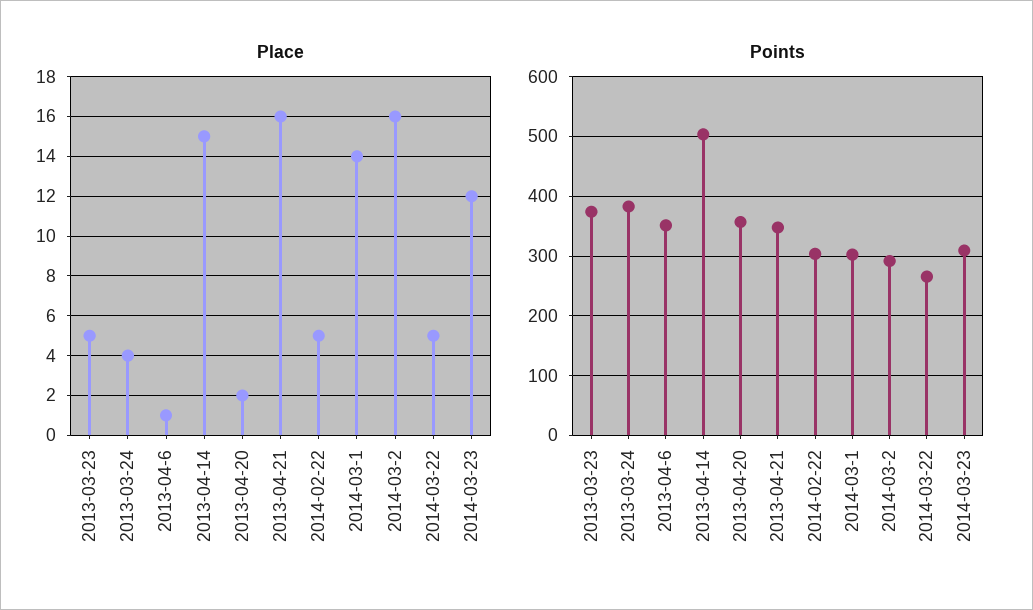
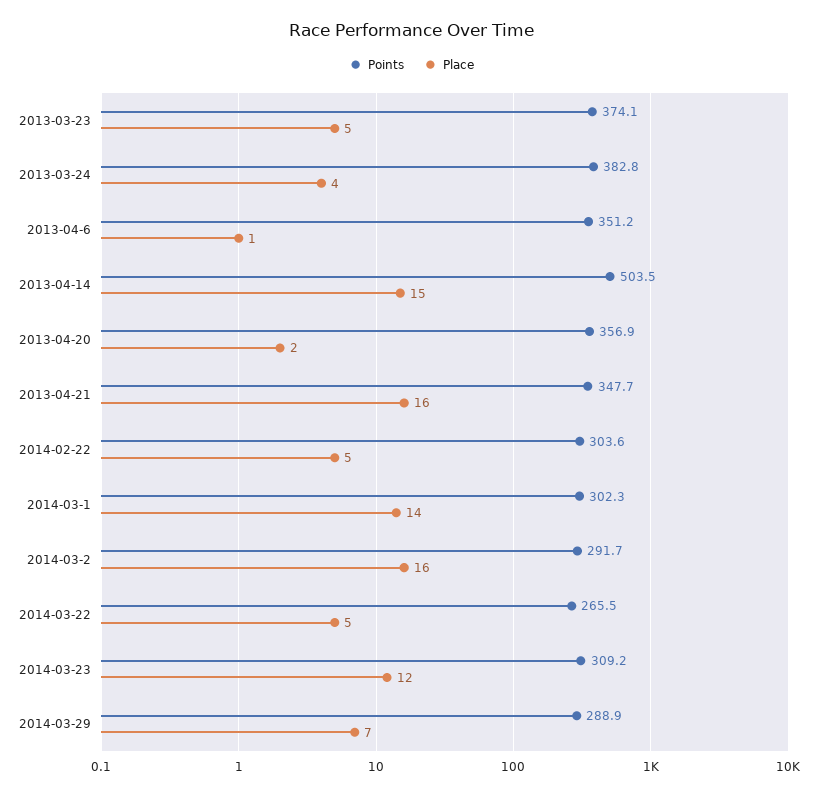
Points, 2014-03-29: none -> 288.9
Place, 2014-03-29: none -> 7

